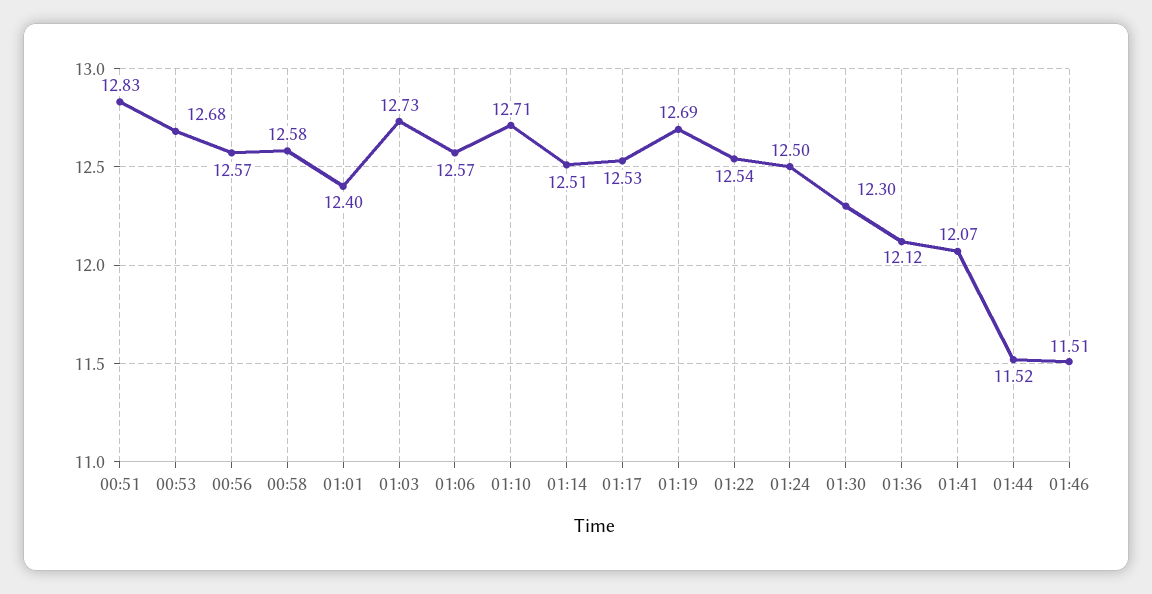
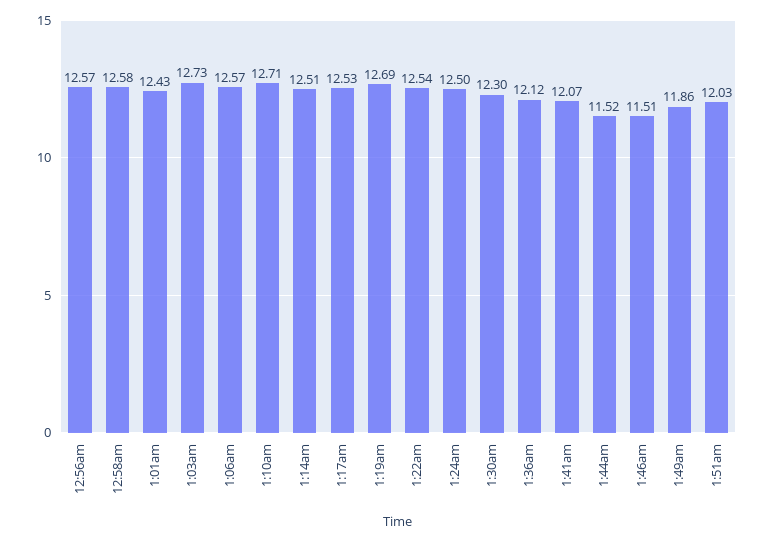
00:51: 12.83 -> none
00:53: 12.68 -> none
01:01: 12.4 -> 12.43
1:49am: none -> 11.86
1:51am: none -> 12.03

